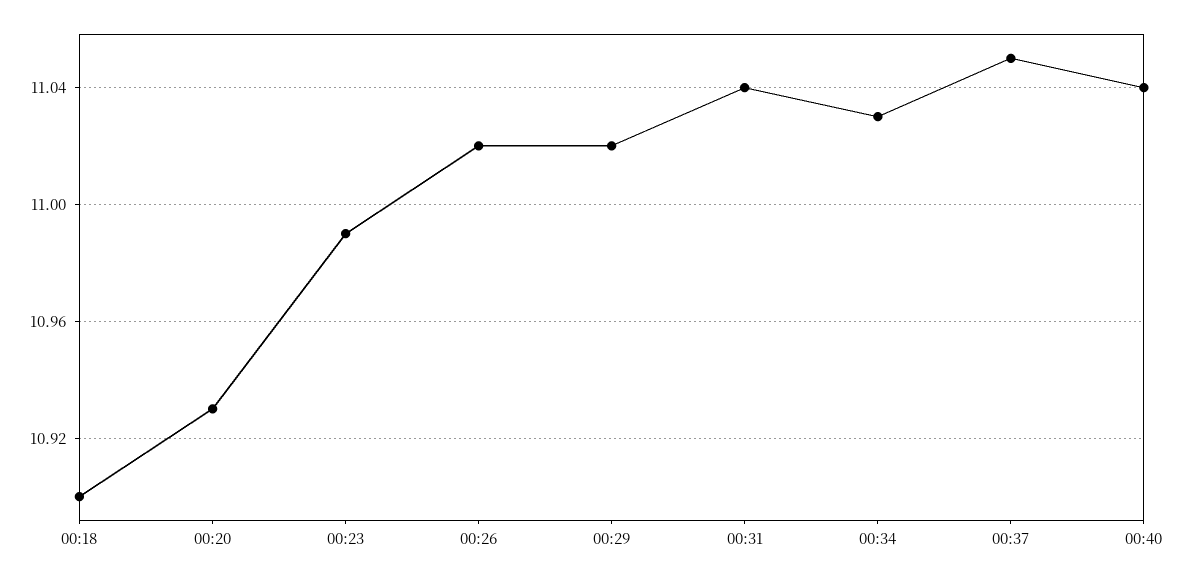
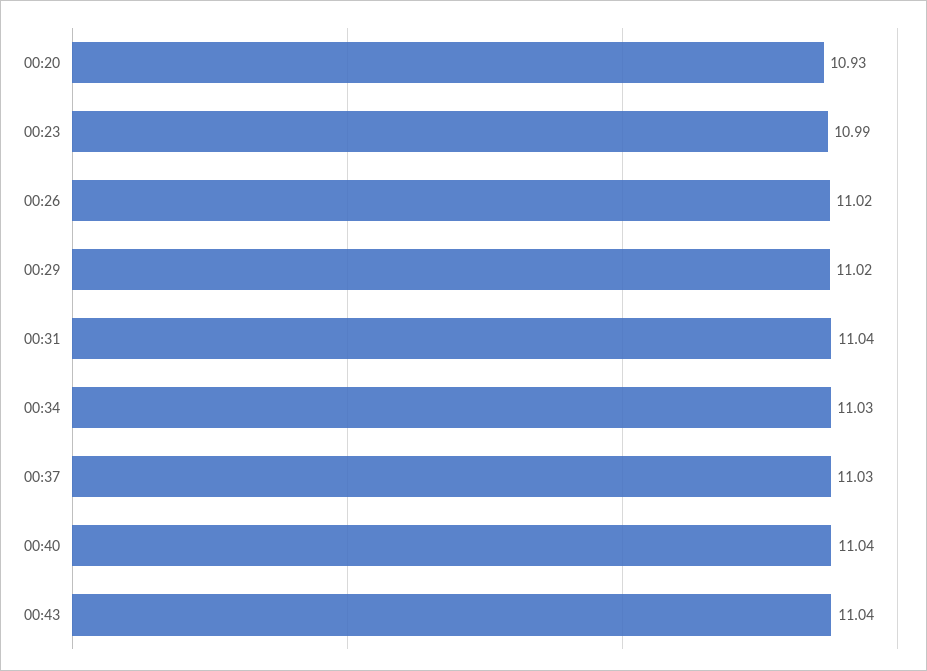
00:18: 10.9 -> none
00:37: 11.05 -> 11.03
00:43: none -> 11.04

